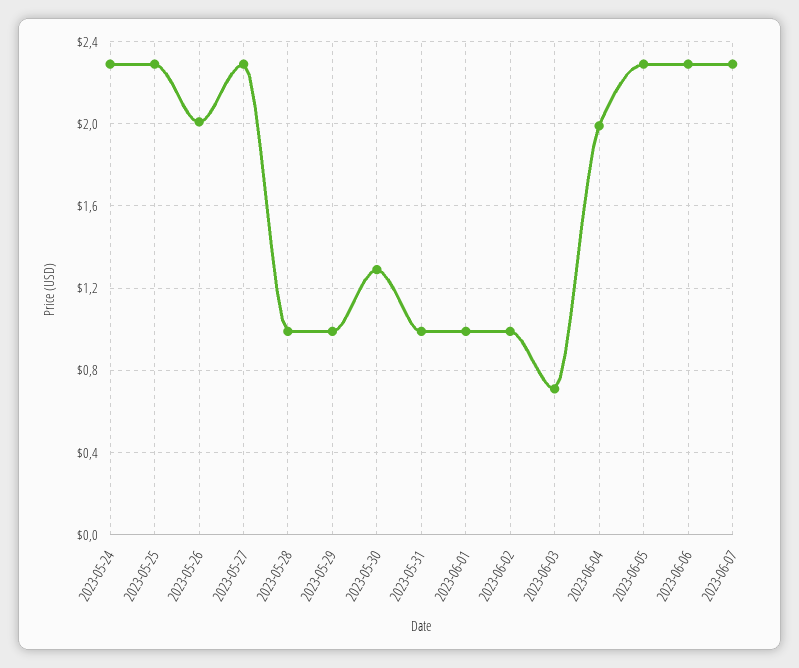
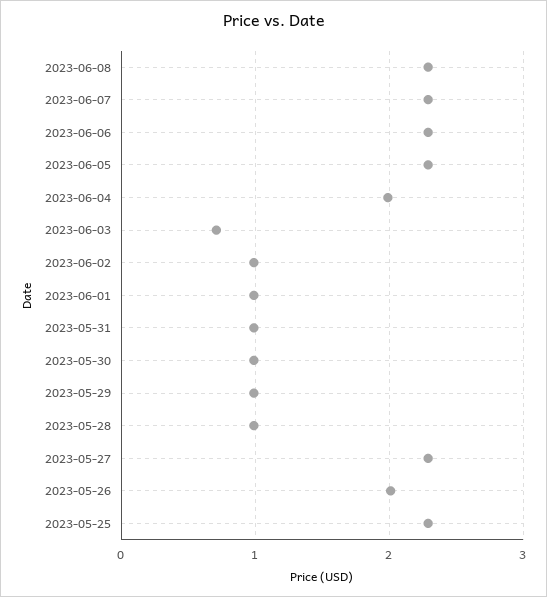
2023-05-24: 2.3 -> none
2023-05-30: 1.3 -> 1
2023-06-08: none -> 2.3

